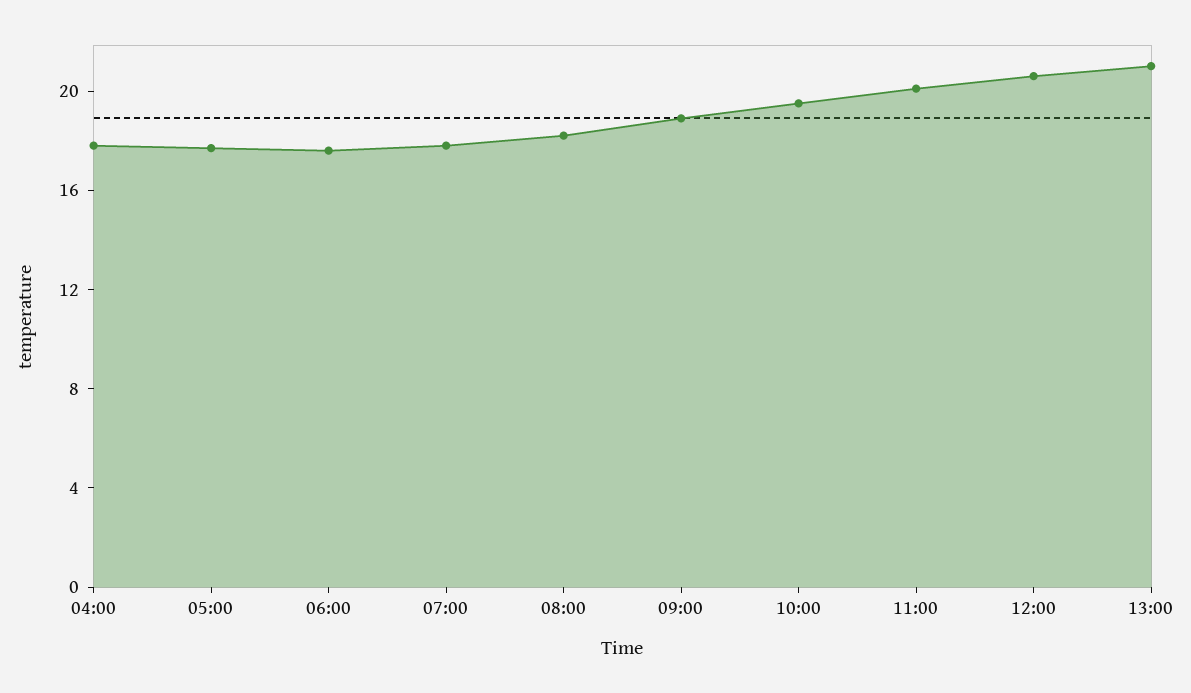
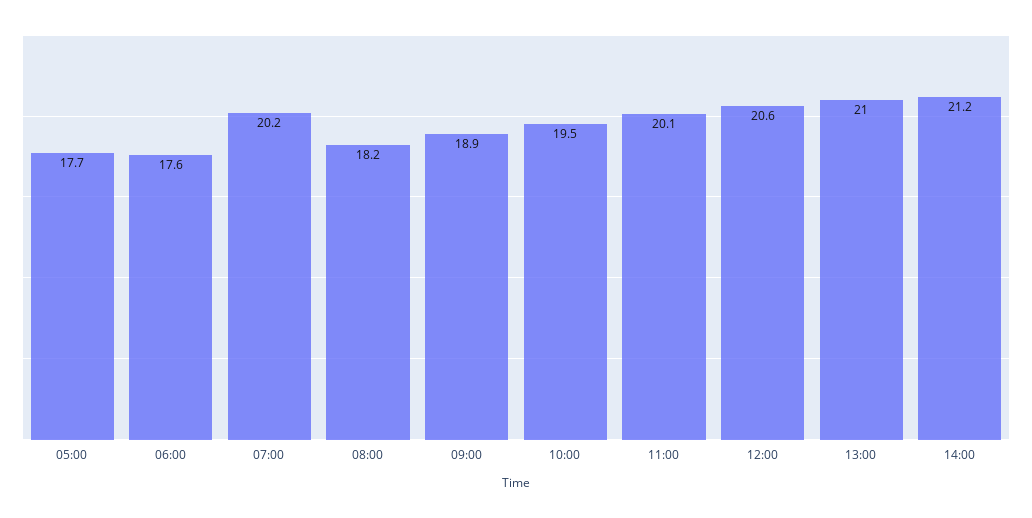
04:00: 18 -> none
07:00: 18 -> 20.2
14:00: none -> 21.2

